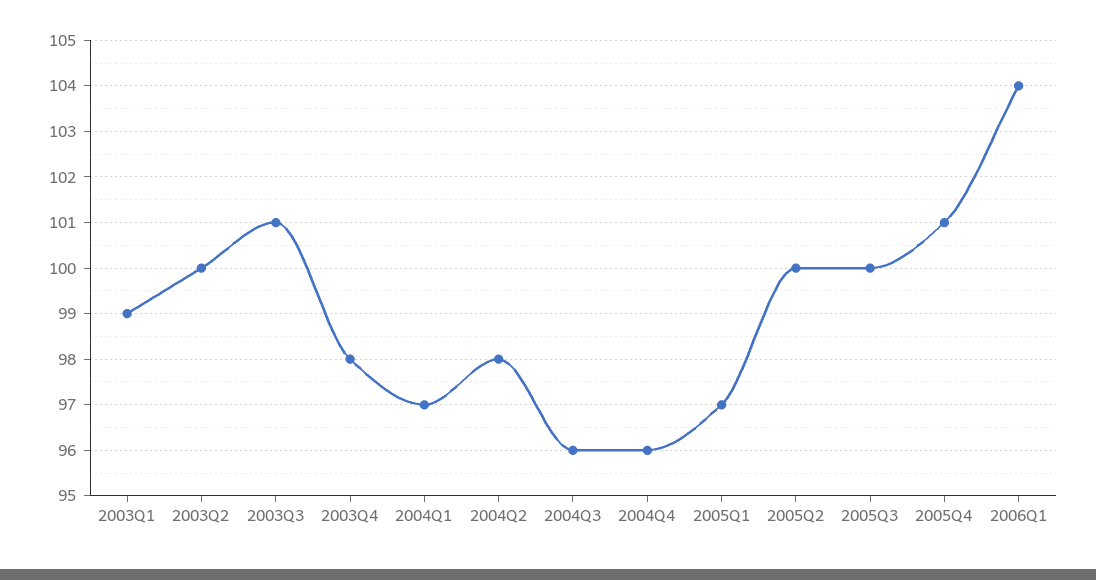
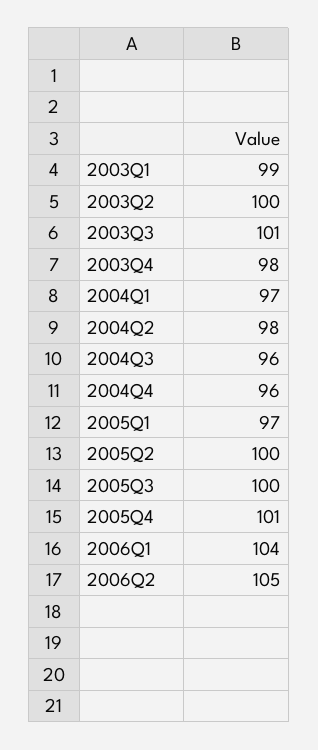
2006Q2: none -> 105

